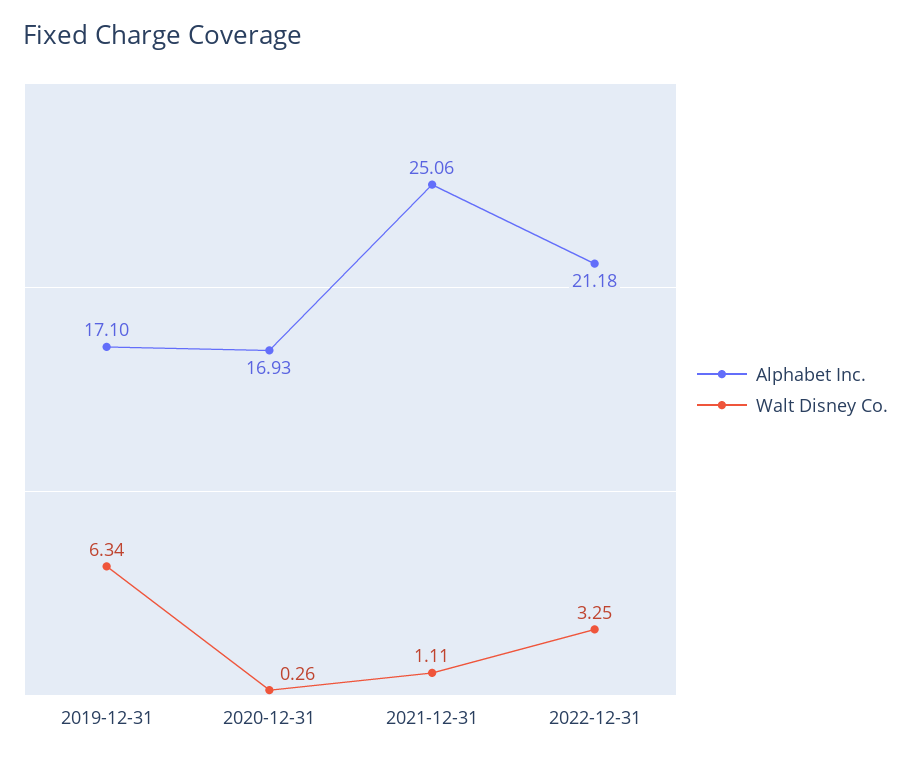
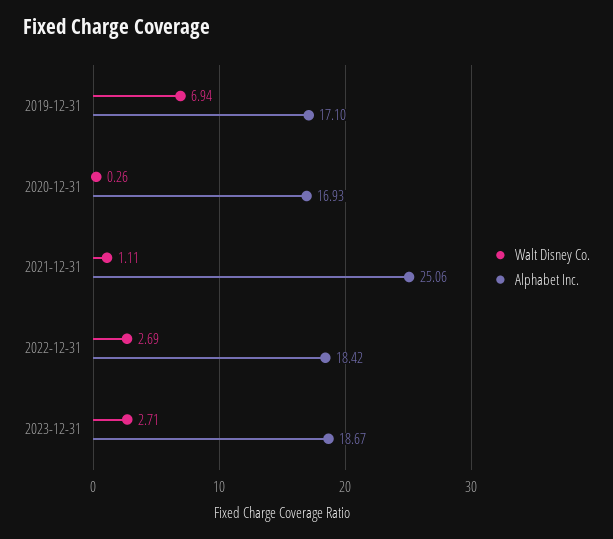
Walt Disney Co., 2019-12-31: 6.34 -> 6.94
Alphabet Inc., 2022-12-31: 21.18 -> 18.42
Walt Disney Co., 2022-12-31: 3.25 -> 2.69
Walt Disney Co., 2023-12-31: none -> 2.71
Alphabet Inc., 2023-12-31: none -> 18.67

